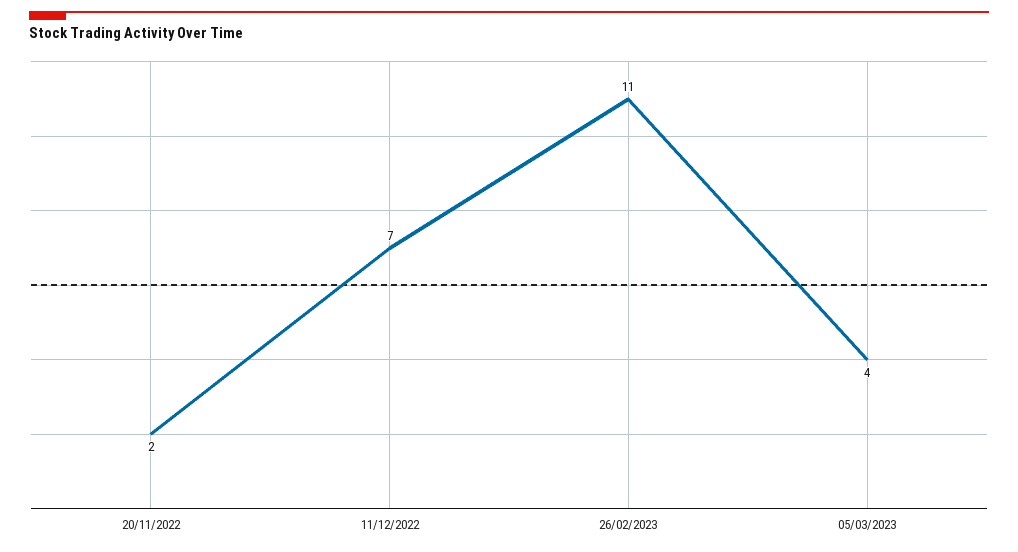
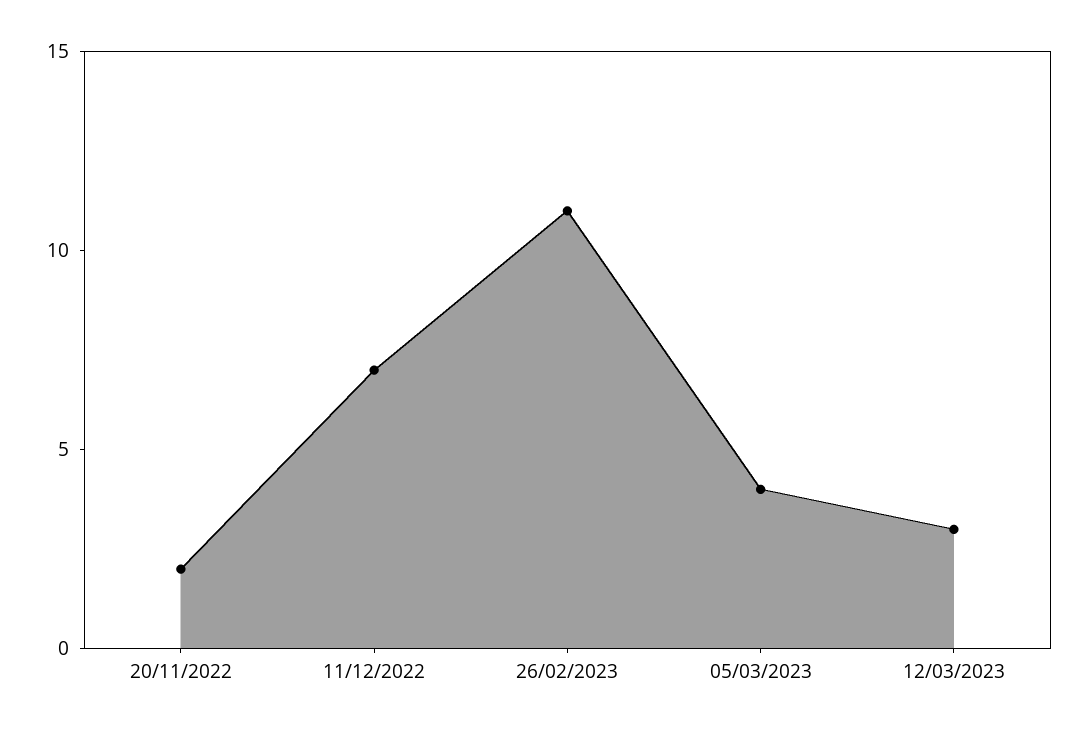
12/03/2023: none -> 3

